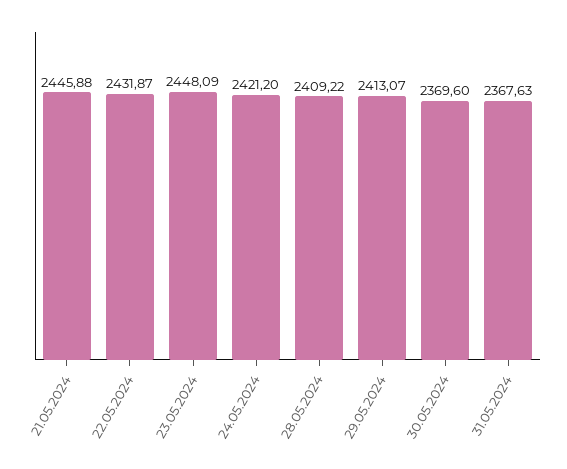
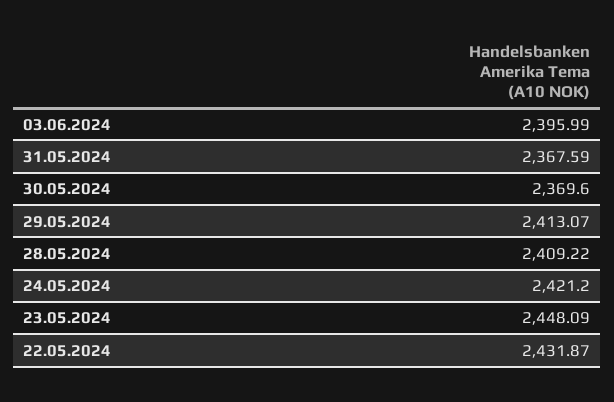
21.05.2024: 2445.88 -> none
31.05.2024: 2367.63 -> 2367.59
03.06.2024: none -> 2395.99

